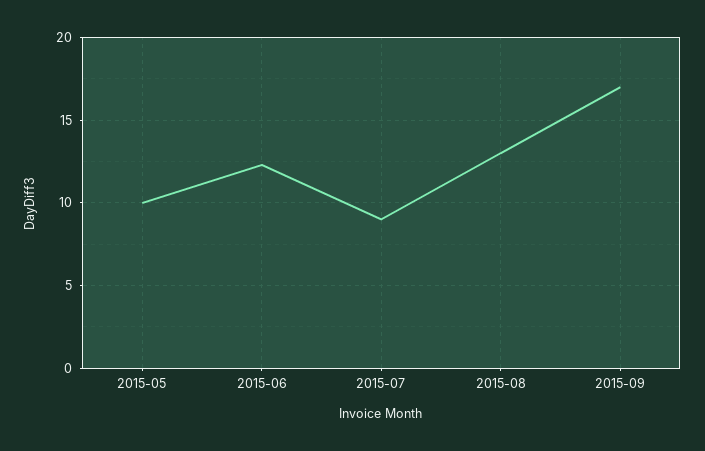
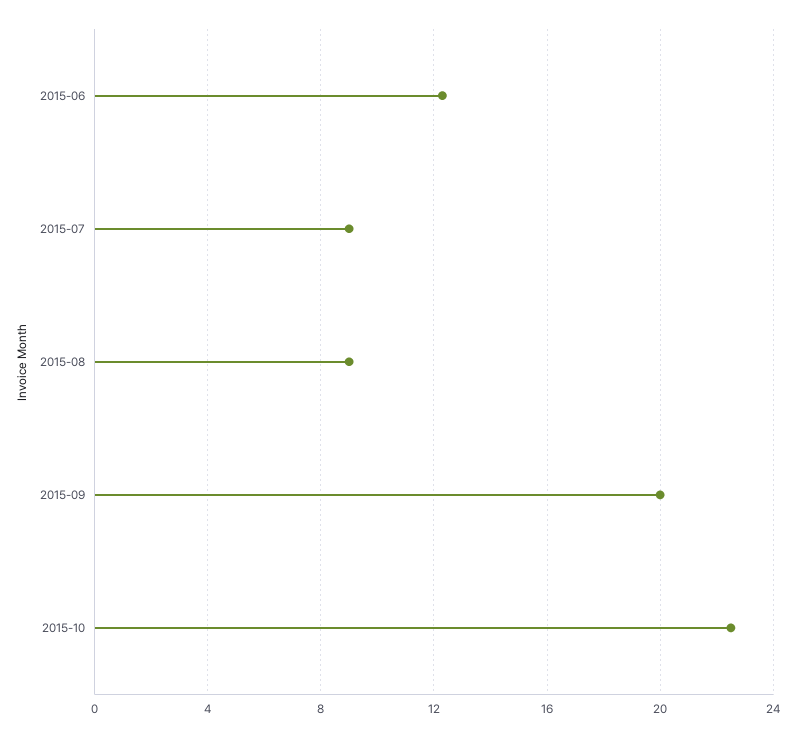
2015-05: 10 -> none
2015-08: 13 -> 9
2015-09: 17 -> 20
2015-10: none -> 22.5

